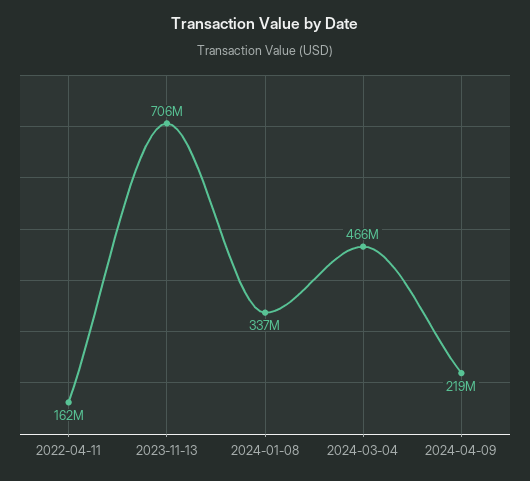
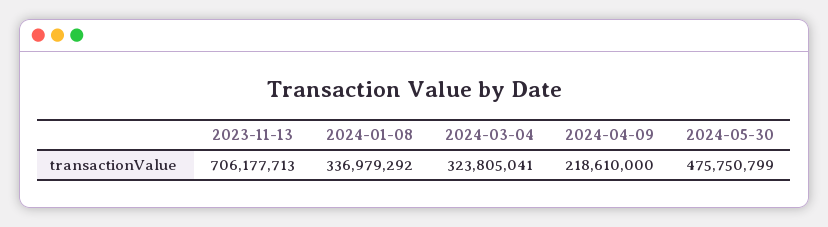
2022-04-11: 162000000 -> none
2024-03-04: 466000000 -> 323805041
2024-05-30: none -> 475750799

